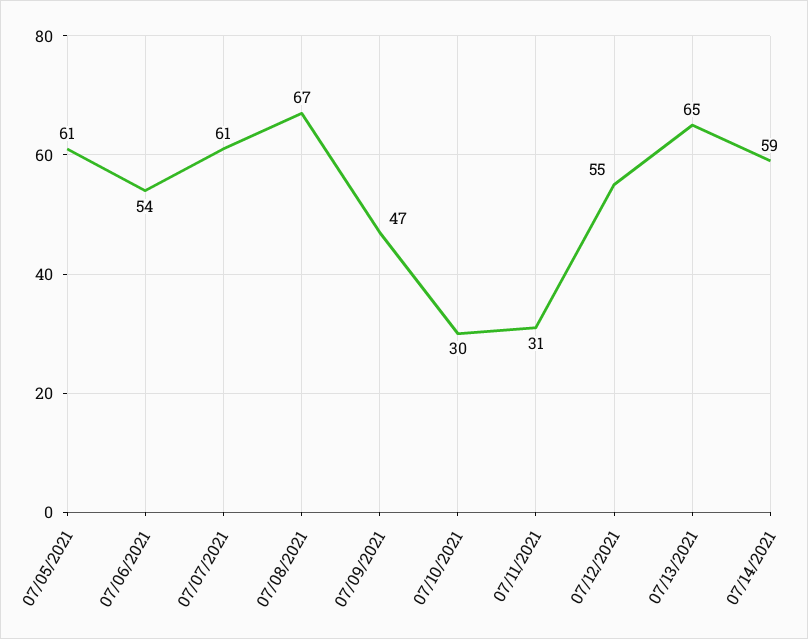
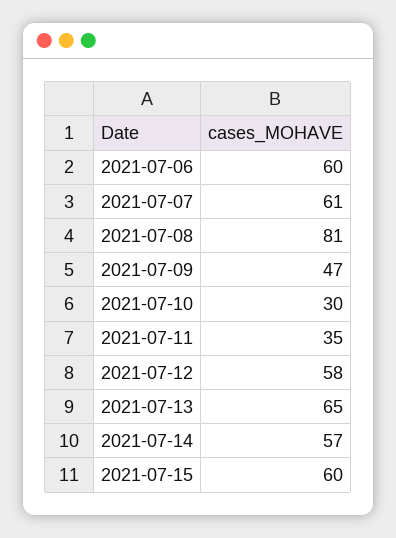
07/05/2021: 61 -> none
07/06/2021: 54 -> 60
07/08/2021: 67 -> 81
07/11/2021: 31 -> 35
07/12/2021: 55 -> 58
07/14/2021: 59 -> 57
2021-07-15: none -> 60

